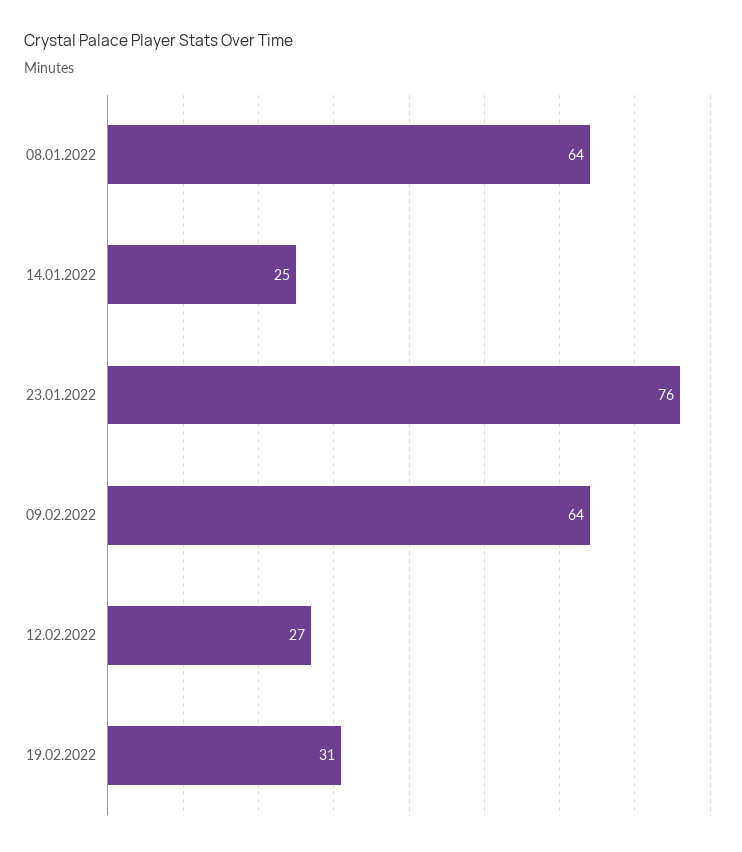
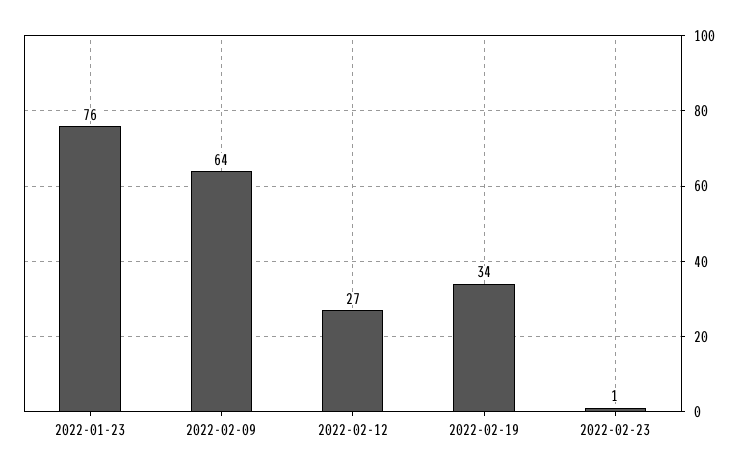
08.01.2022: 64 -> none
14.01.2022: 25 -> none
19.02.2022: 31 -> 34
2022-02-23: none -> 1

